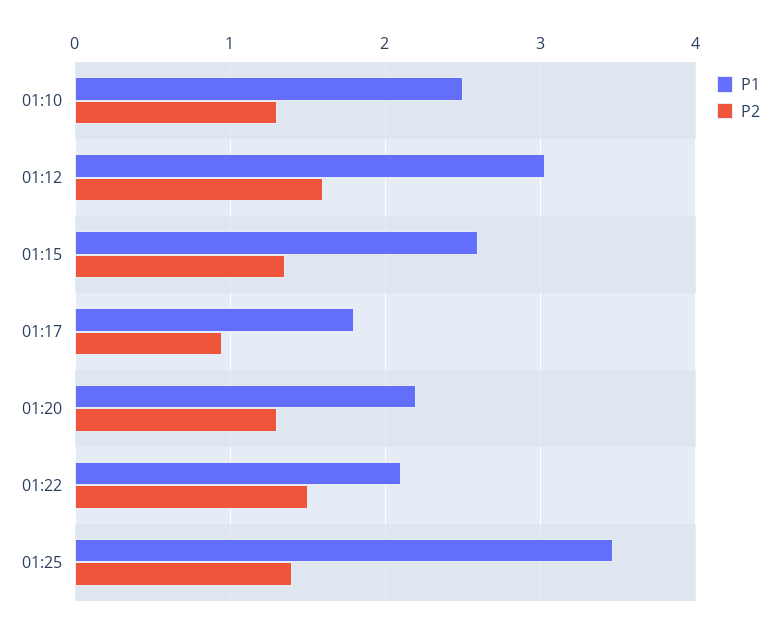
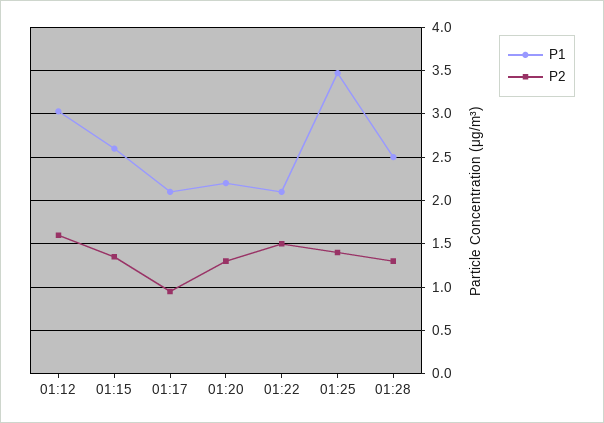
P1, 01:10: 2.5 -> none
P2, 01:10: 1.3 -> none
P1, 01:17: 1.8 -> 2.1
P1, 01:28: none -> 2.5
P2, 01:28: none -> 1.3

